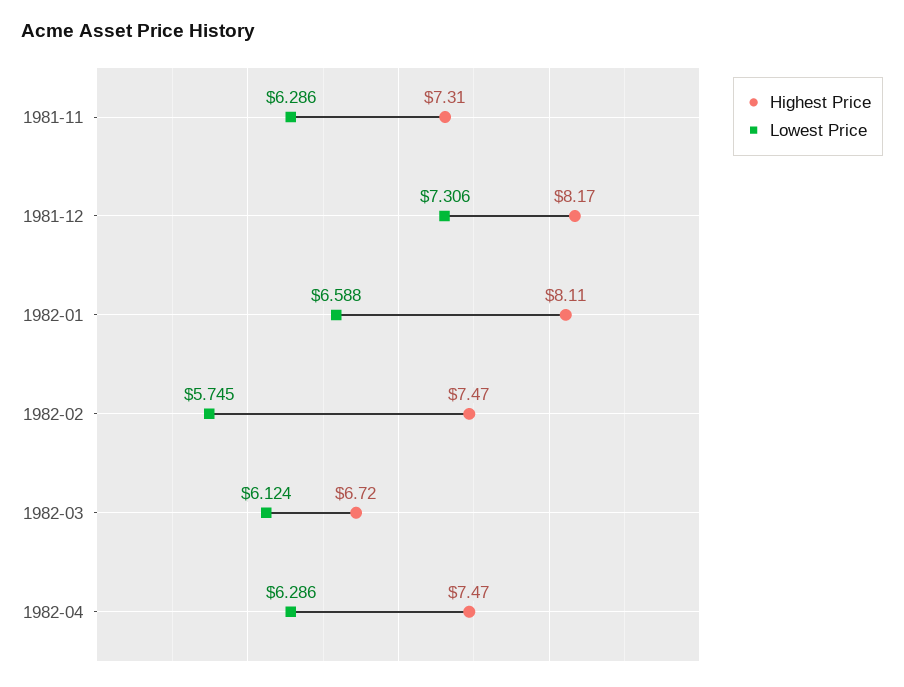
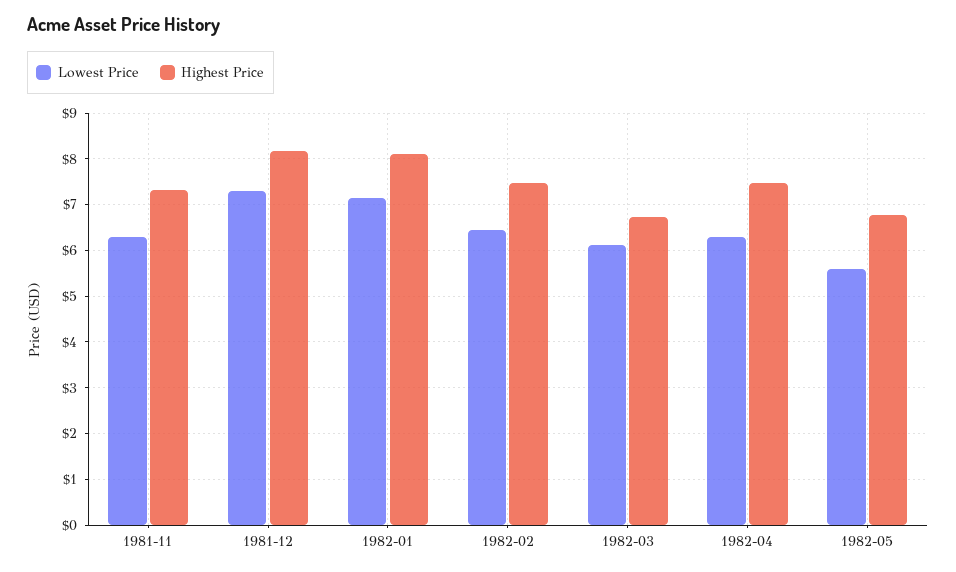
Lowest Price, 1982-01: 6.588 -> 7.2
Lowest Price, 1982-02: 5.745 -> 6.4
Lowest Price, 1982-05: none -> 5.6
Highest Price, 1982-05: none -> 6.8

